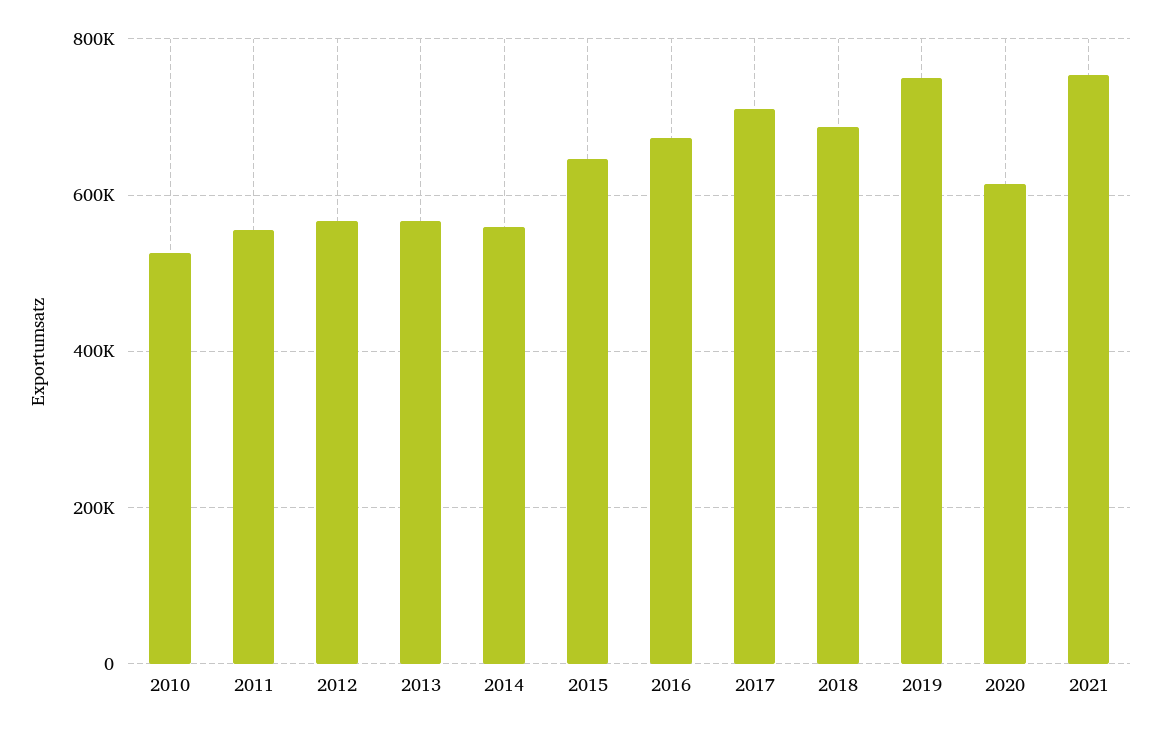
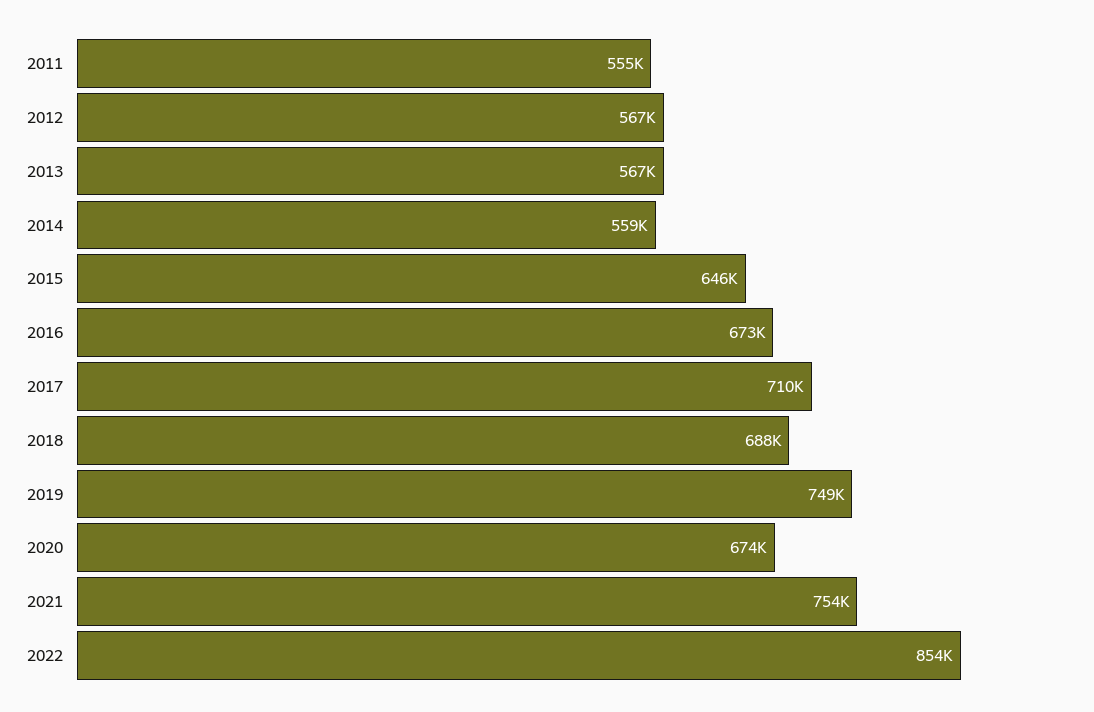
2010: 520000 -> none
2020: 620000 -> 674000
2022: none -> 854000

